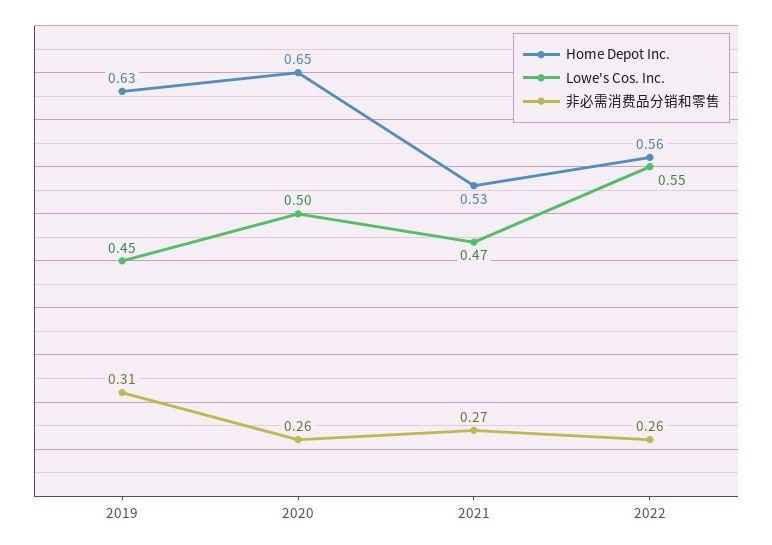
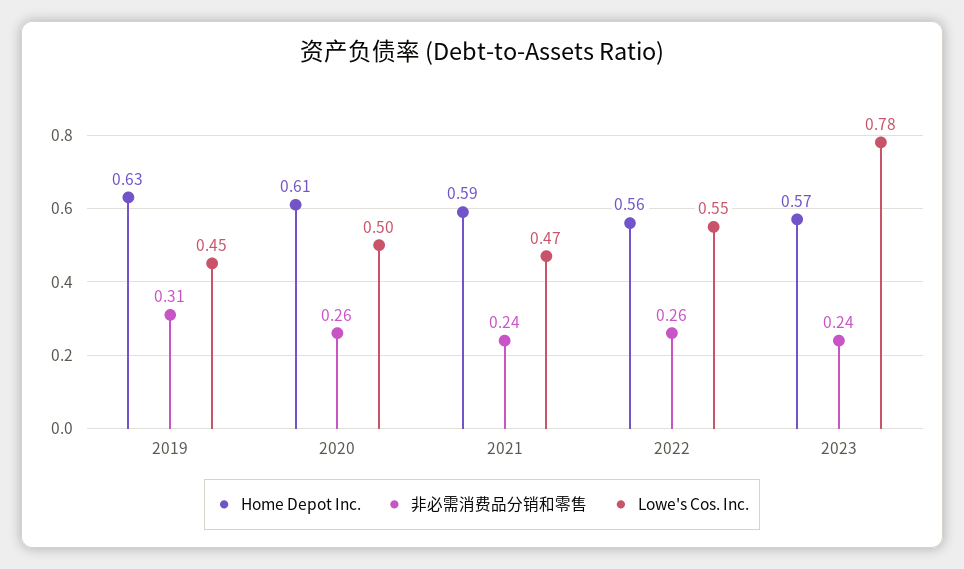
Home Depot Inc., 2020: 0.65 -> 0.61
Home Depot Inc., 2021: 0.53 -> 0.59
非必需消费品分销和零售, 2021: 0.27 -> 0.24
Home Depot Inc., 2023: none -> 0.57
非必需消费品分销和零售, 2023: none -> 0.24
Lowe's Cos. Inc., 2023: none -> 0.78

